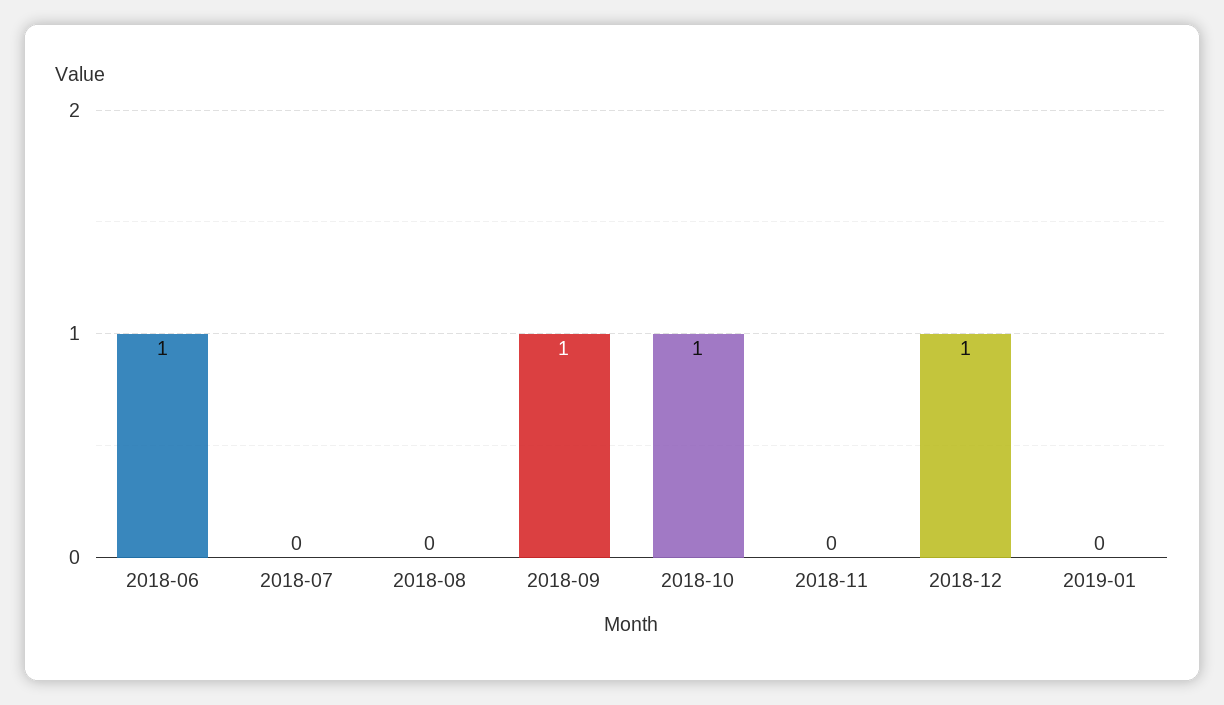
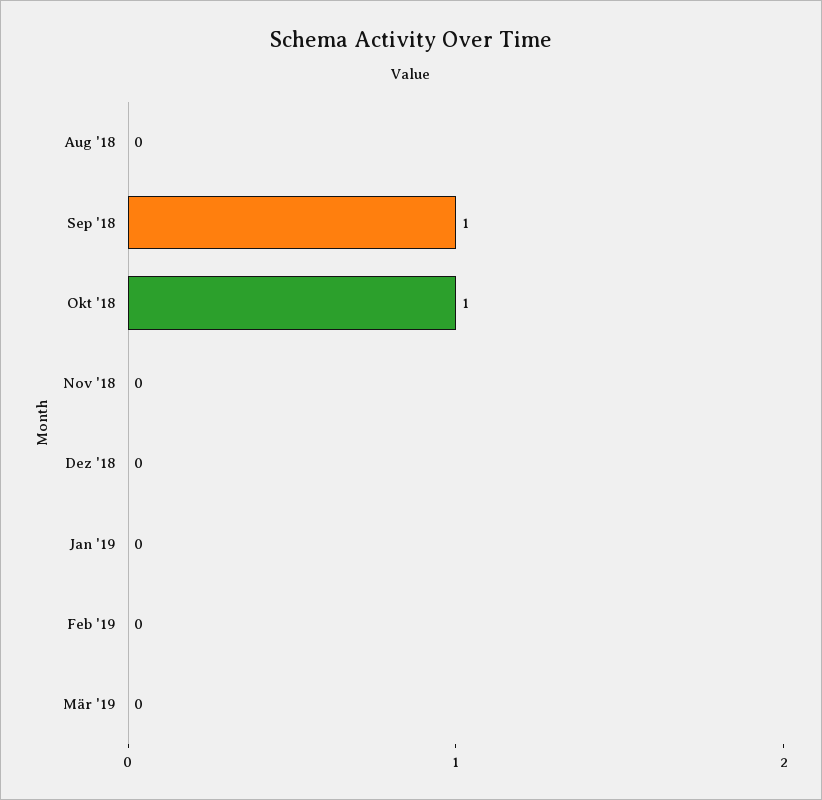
2018-06: 1 -> none
2018-07: 0 -> none
2018-12: 1 -> 0
Feb '19: none -> 0
Mär '19: none -> 0

